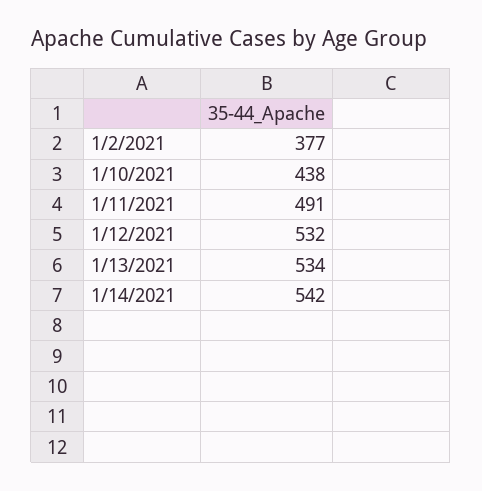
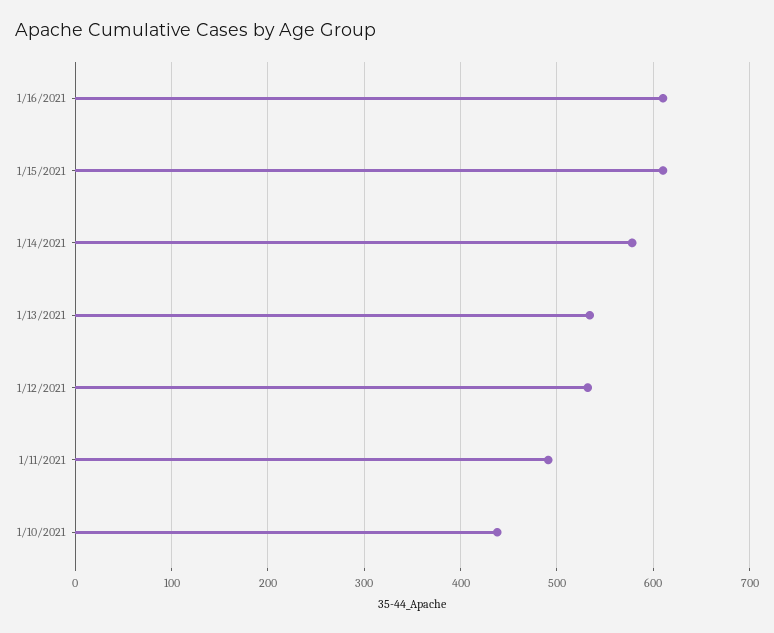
1/2/2021: 377 -> none
1/14/2021: 542 -> 580
1/16/2021: none -> 610
1/15/2021: none -> 610

